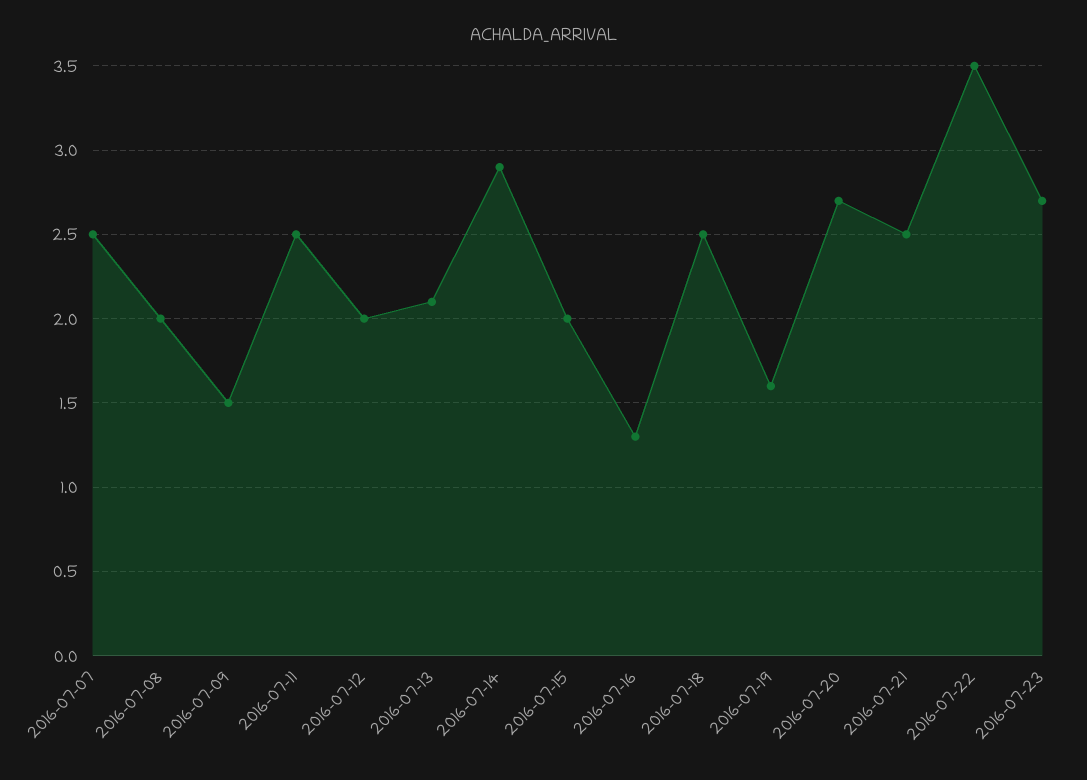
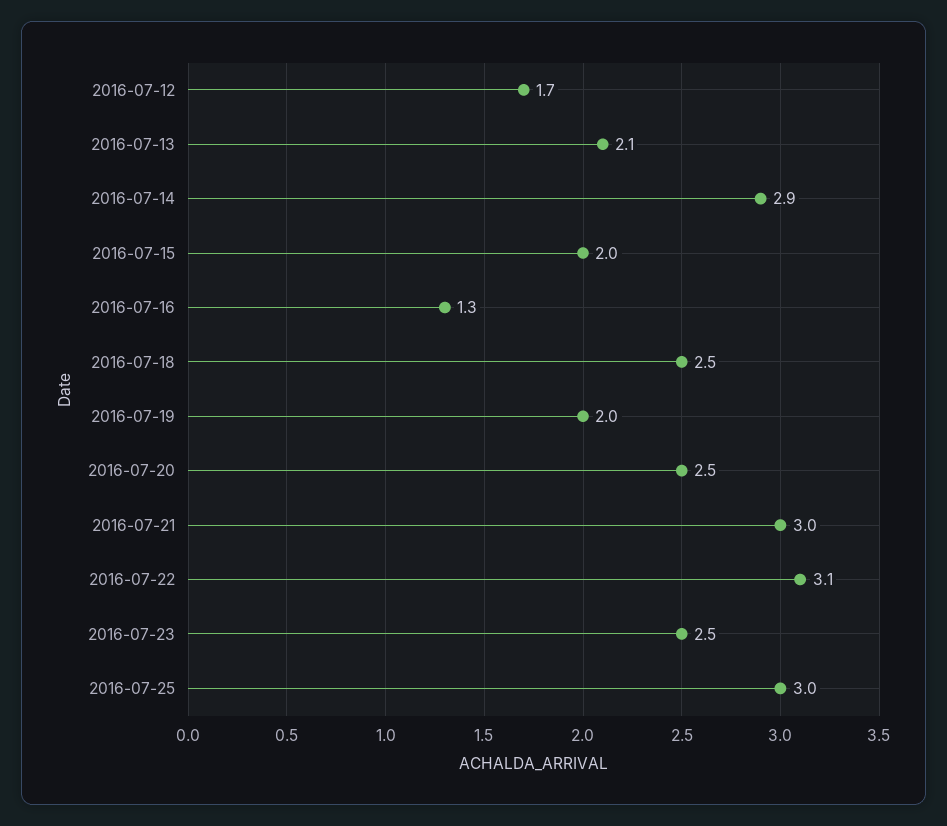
2016-07-07: 2.5 -> none
2016-07-08: 2 -> none
2016-07-09: 1.5 -> none
2016-07-11: 2.5 -> none
2016-07-12: 2 -> 1.7
2016-07-19: 1.6 -> 2
2016-07-20: 2.7 -> 2.5
2016-07-21: 2.5 -> 3
2016-07-22: 3.5 -> 3.1
2016-07-23: 2.7 -> 2.5
2016-07-25: none -> 3

